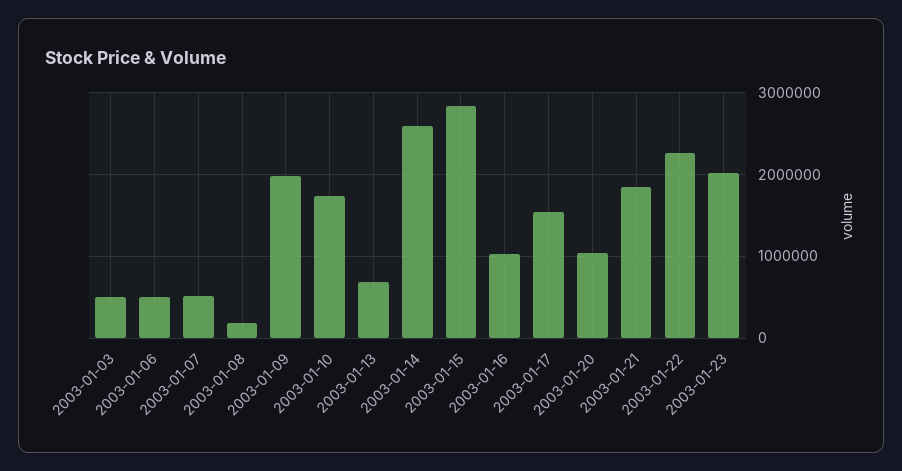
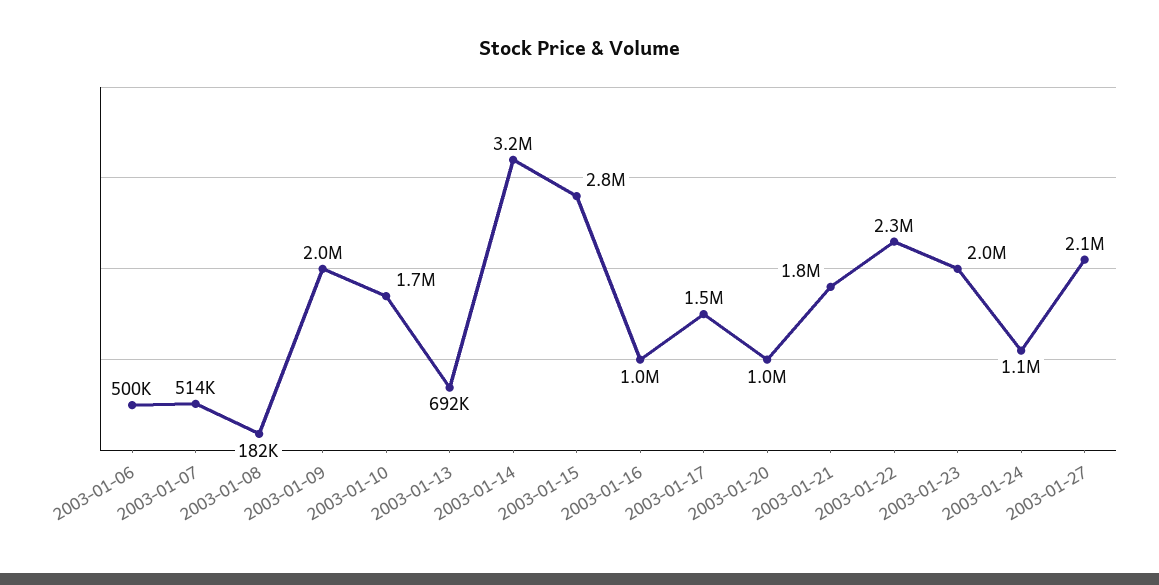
2003-01-03: 500000 -> none
2003-01-14: 2600000 -> 3200000
2003-01-24: none -> 1100000
2003-01-27: none -> 2100000

